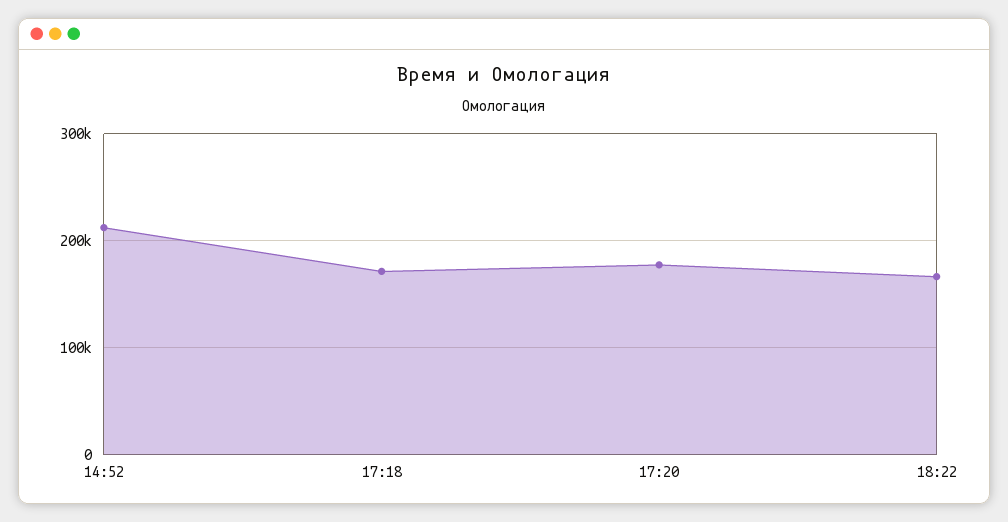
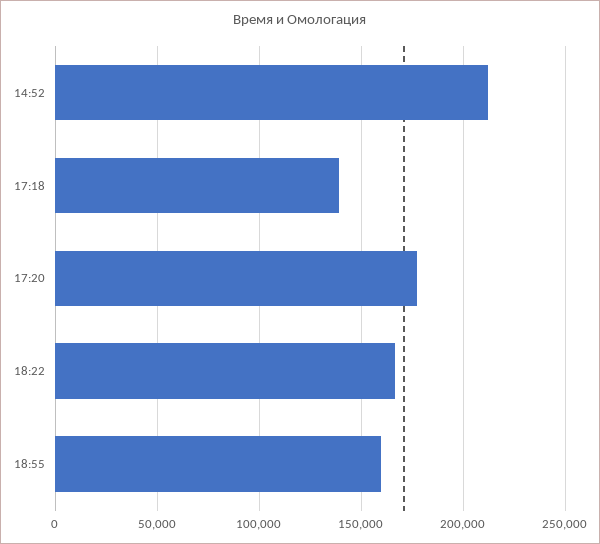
17:18: 170000 -> 140000
18:55: none -> 160000

